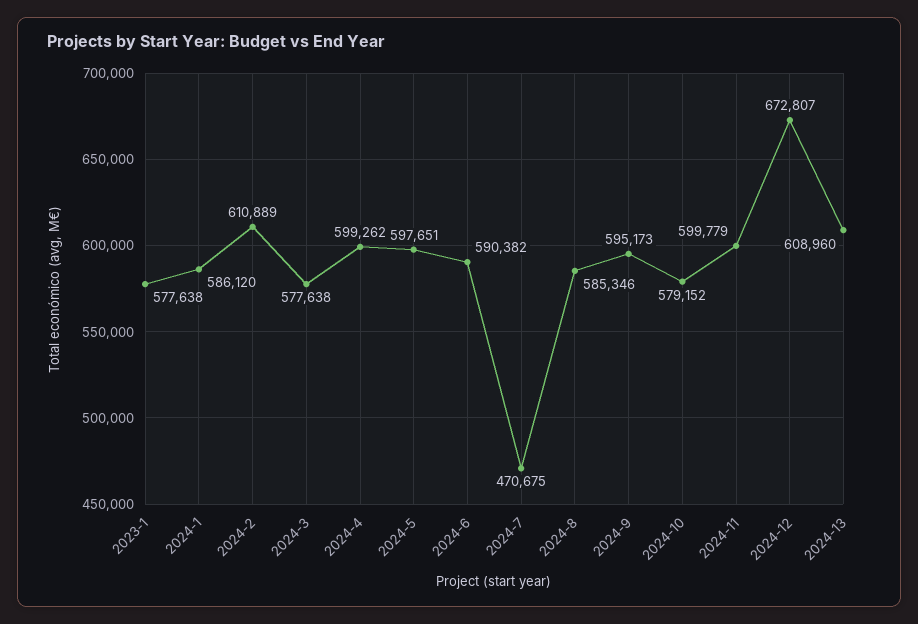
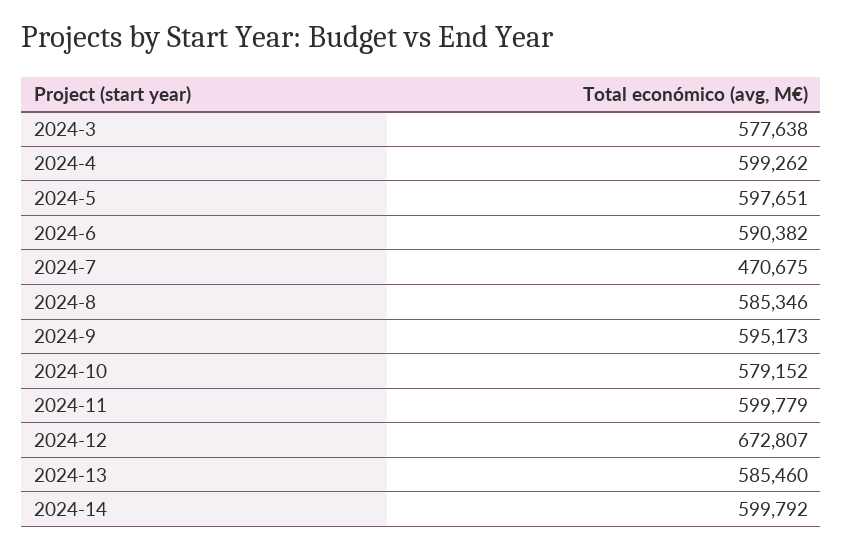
2023-1: 577638 -> none
2024-1: 586120 -> none
2024-2: 610889 -> none
2024-13: 608960 -> 585460
2024-14: none -> 599792

